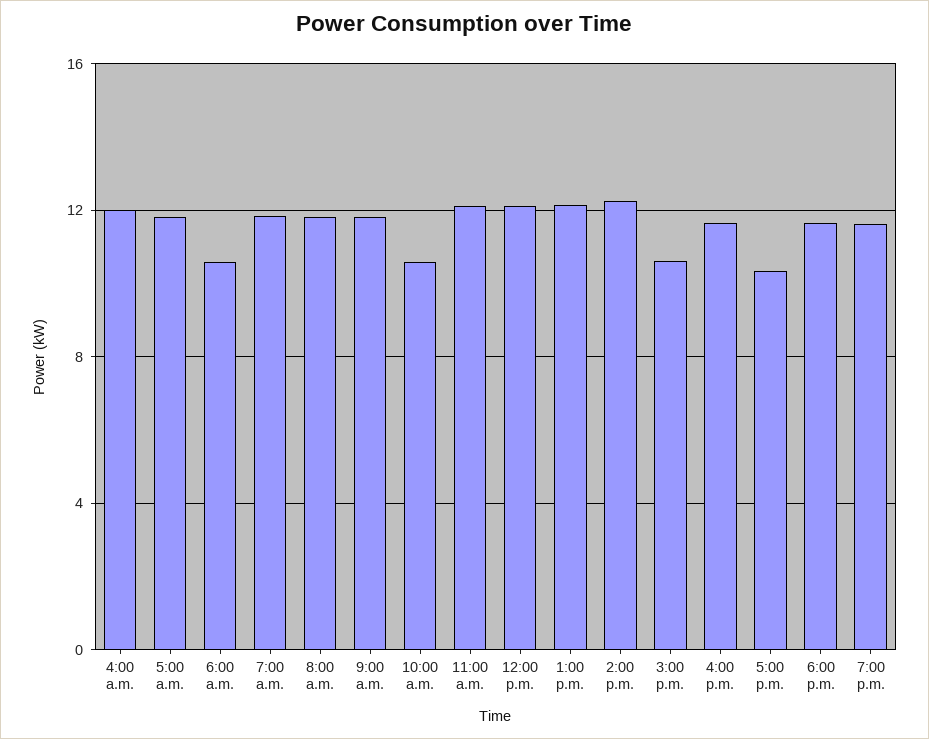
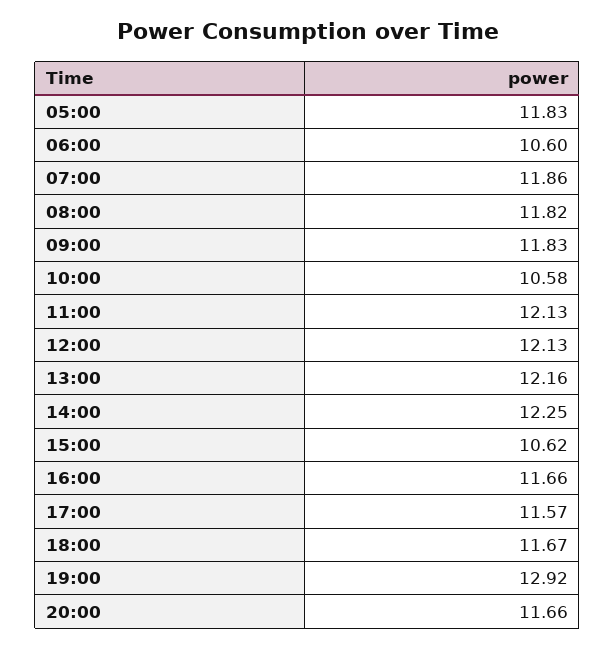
4:00 a.m.: 12 -> none
5:00 p.m.: 10.5 -> 11.57
7:00 p.m.: 11.5 -> 12.92
20:00: none -> 11.66

